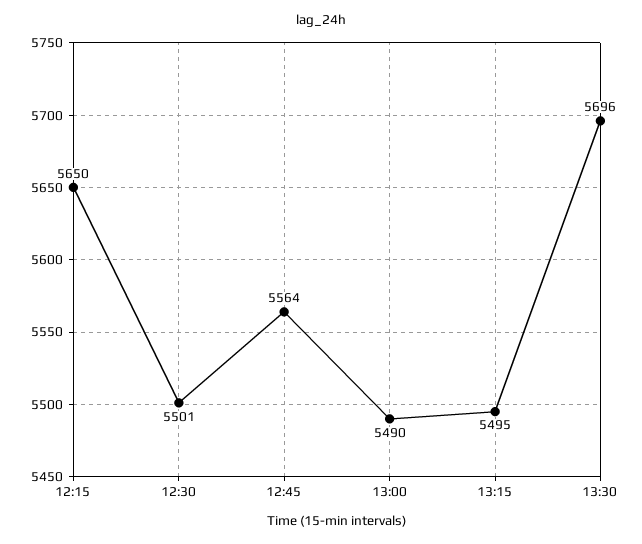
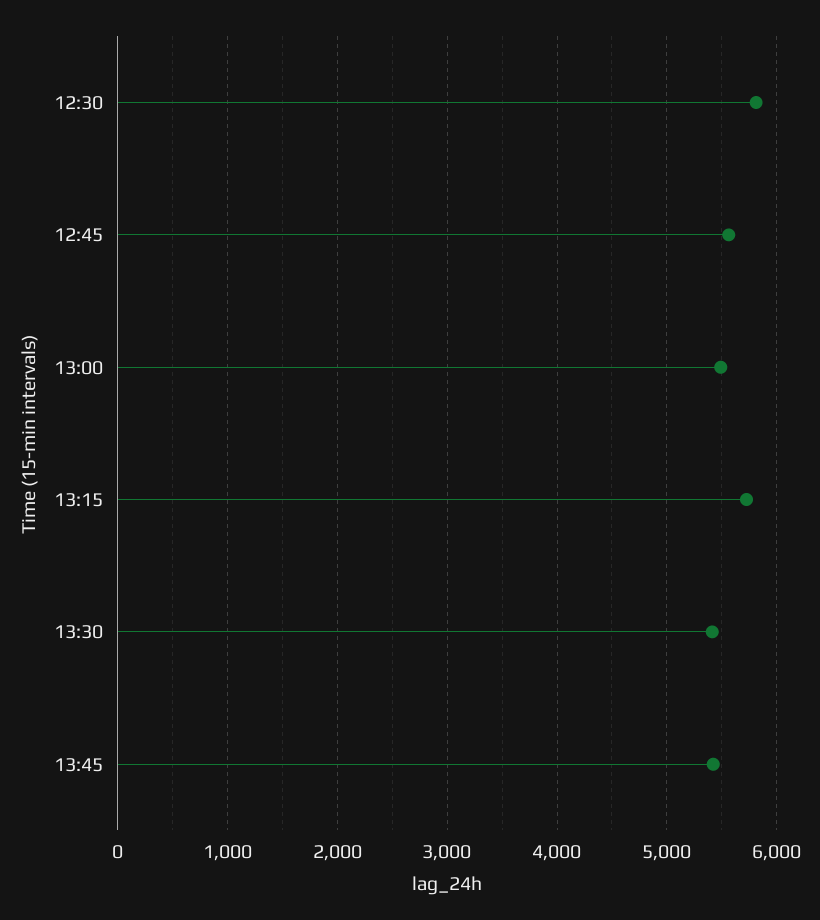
12:15: 5650 -> none
12:30: 5501 -> 5800
13:15: 5495 -> 5700
13:30: 5696 -> 5400
13:45: none -> 5400

